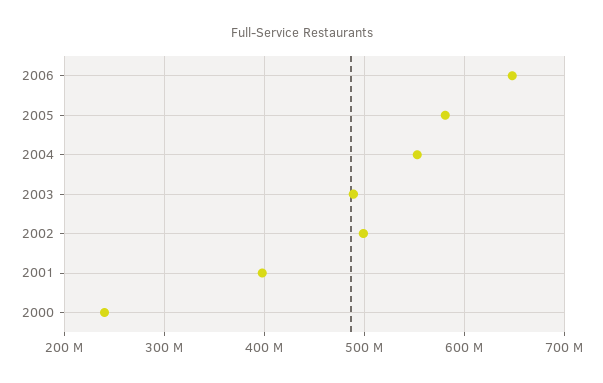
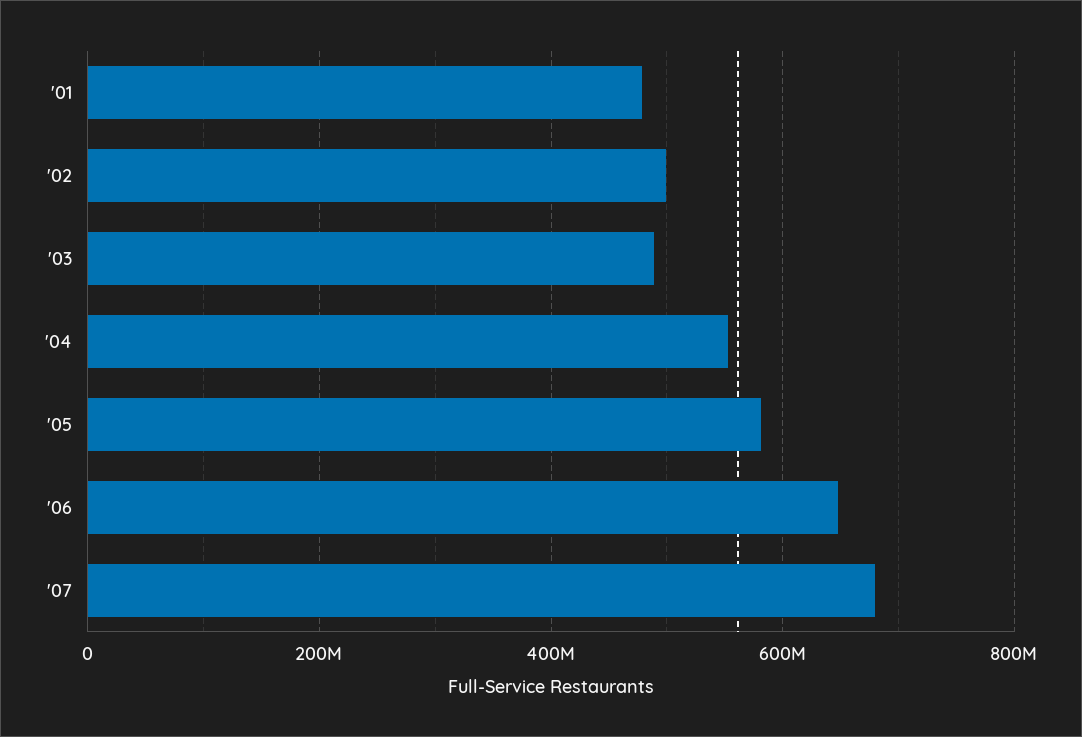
2001: 400000000 -> 480000000
2000: 240000000 -> none
'07: none -> 680000000

